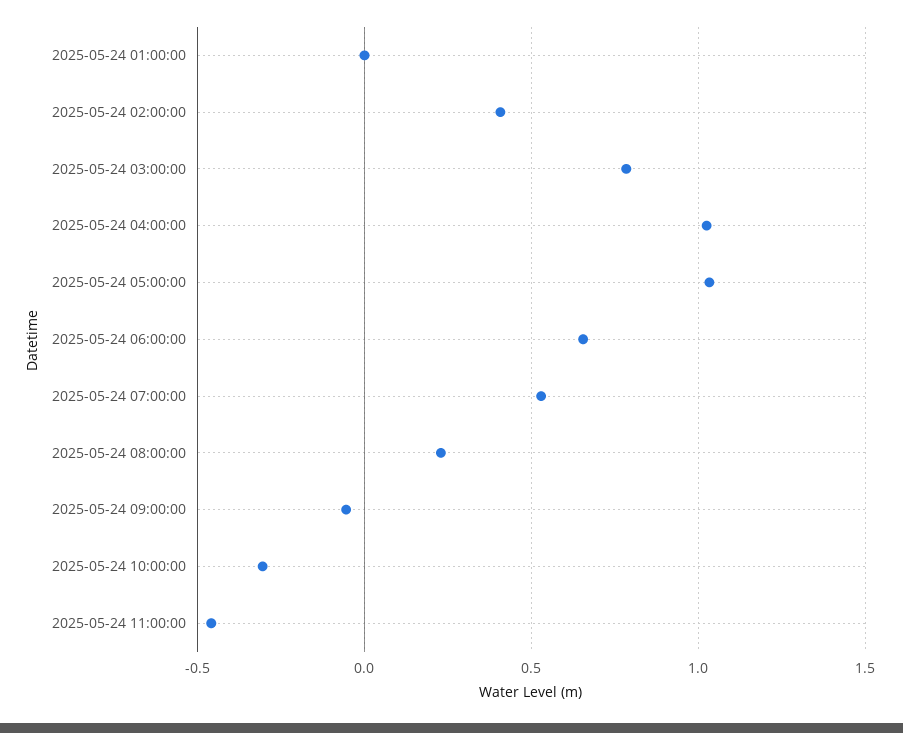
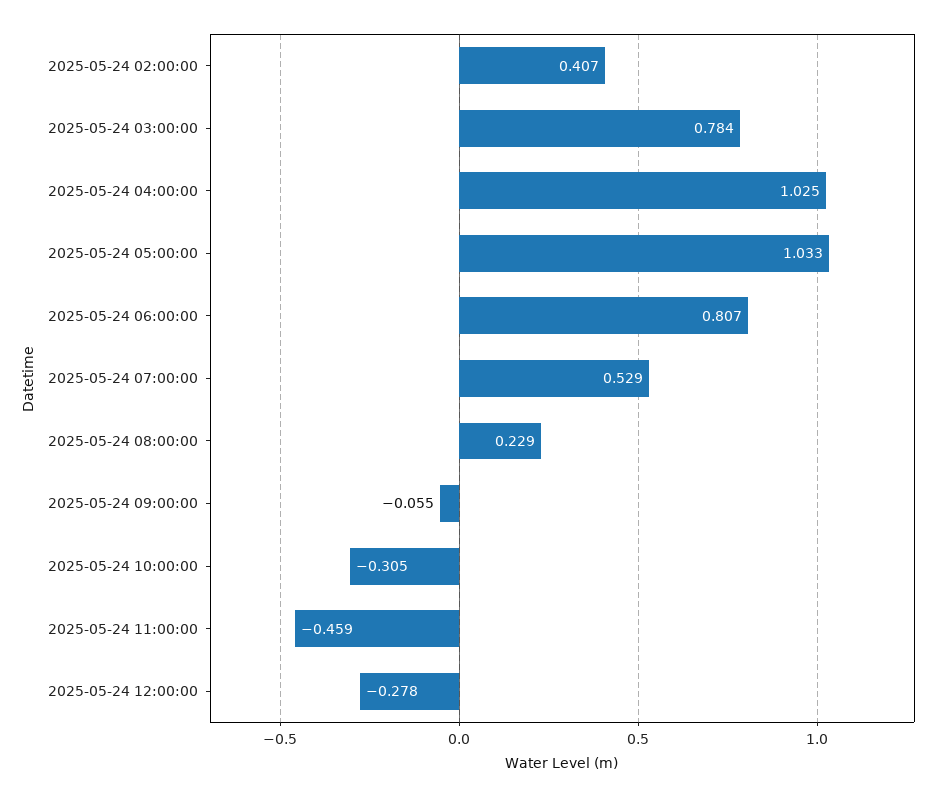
2025-05-24 01:00:00: 0 -> none
2025-05-24 06:00:00: 0.65 -> 0.807
2025-05-24 12:00:00: none -> -0.278

